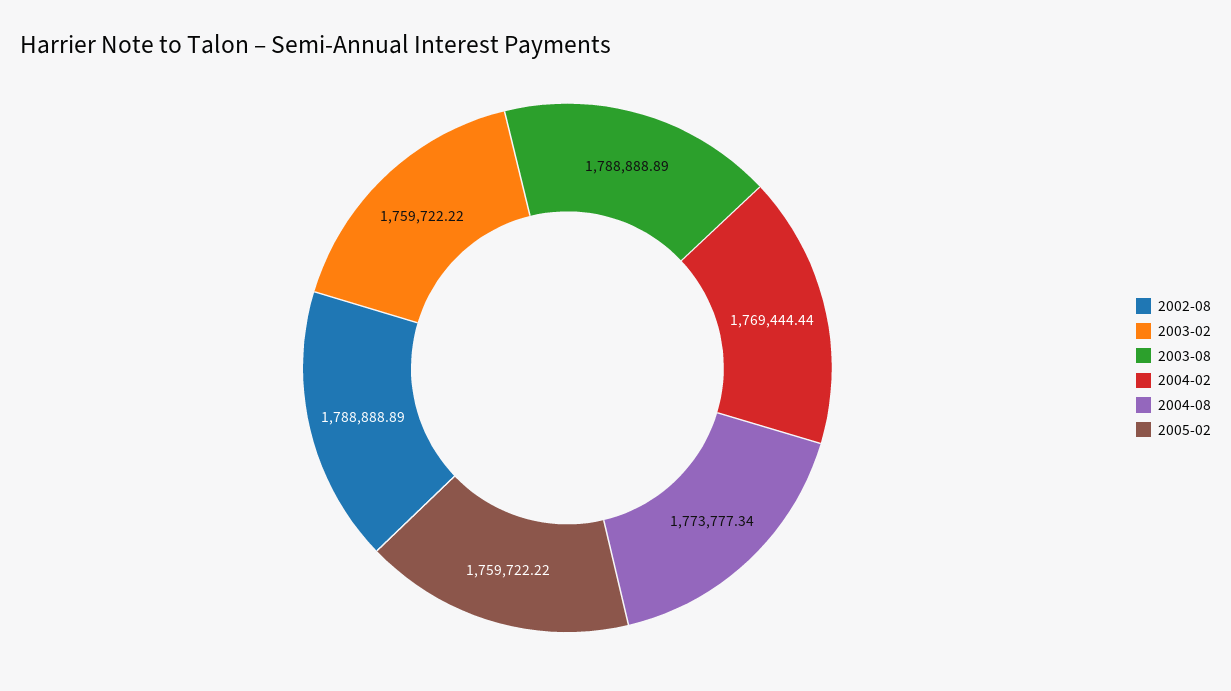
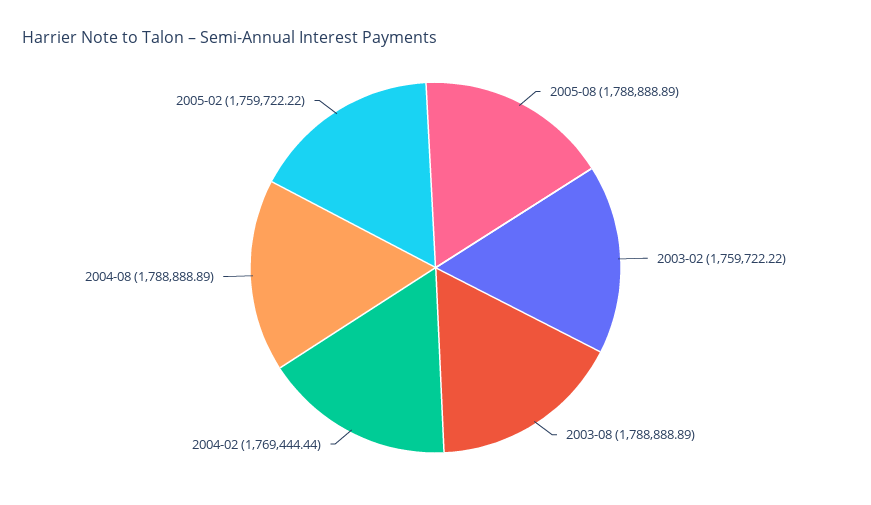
2002-08: 1788888.89 -> none
2004-08: 1773777.34 -> 1788888.89
2005-08: none -> 1788888.89

